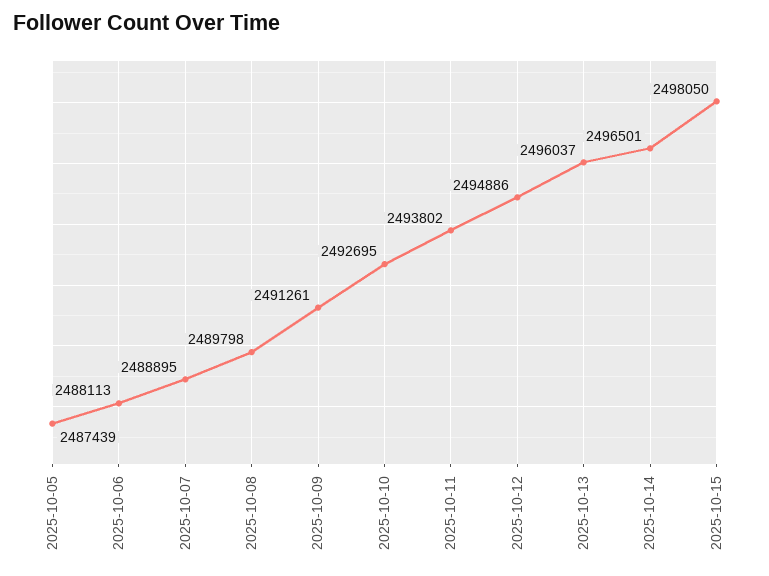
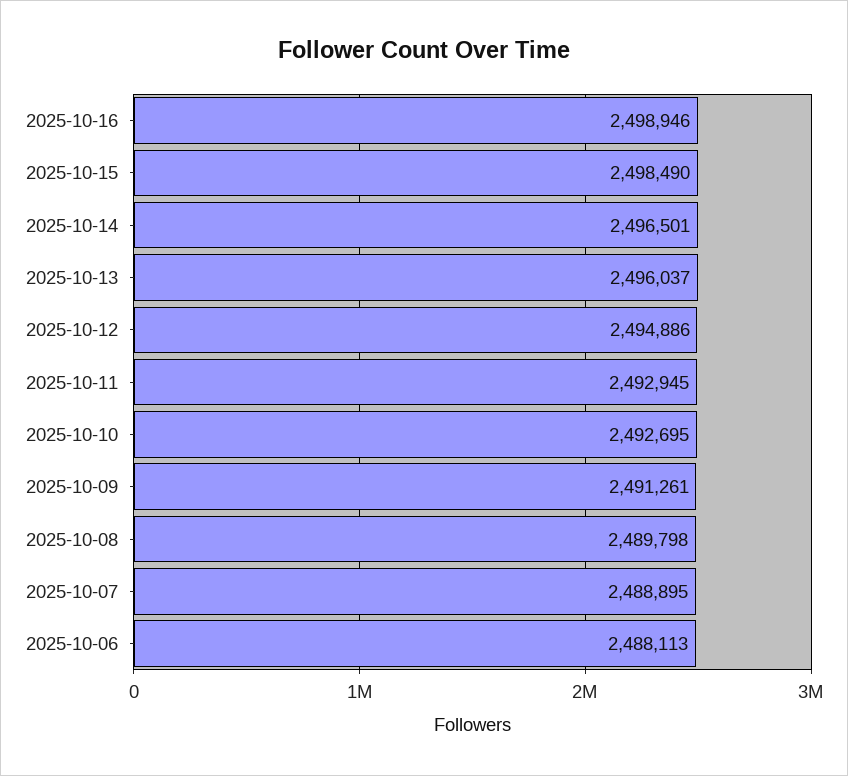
2025-10-05: 2487439 -> none
2025-10-11: 2493802 -> 2492945
2025-10-15: 2498050 -> 2498490
2025-10-16: none -> 2498946

